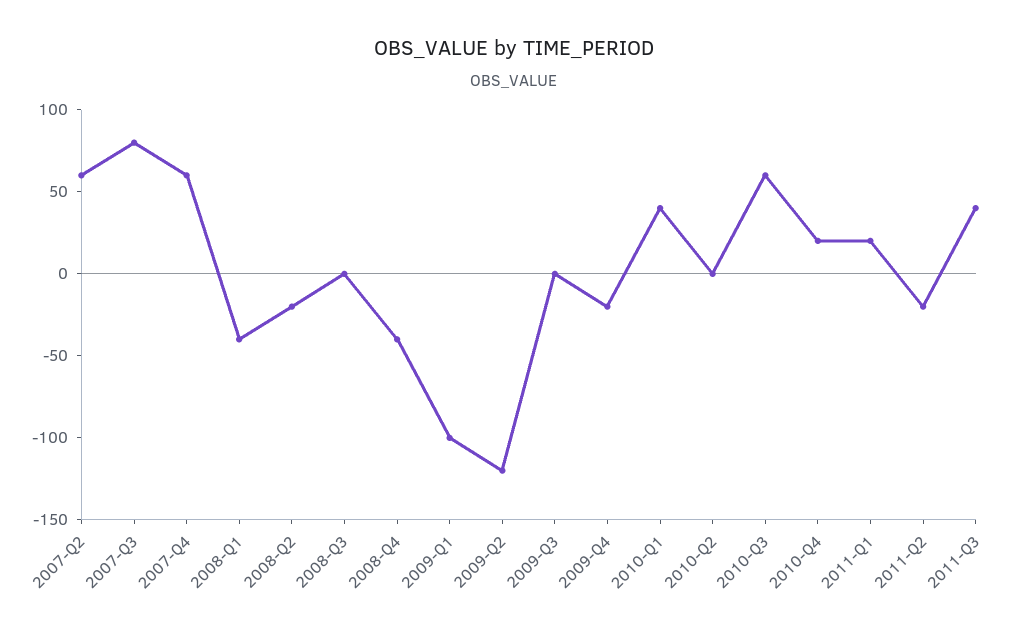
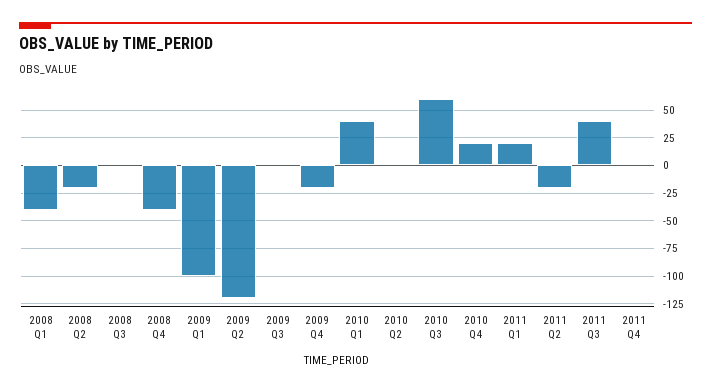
2007-Q2: 60 -> none
2007-Q3: 80 -> none
2007-Q4: 60 -> none
2011 Q4: none -> 0

